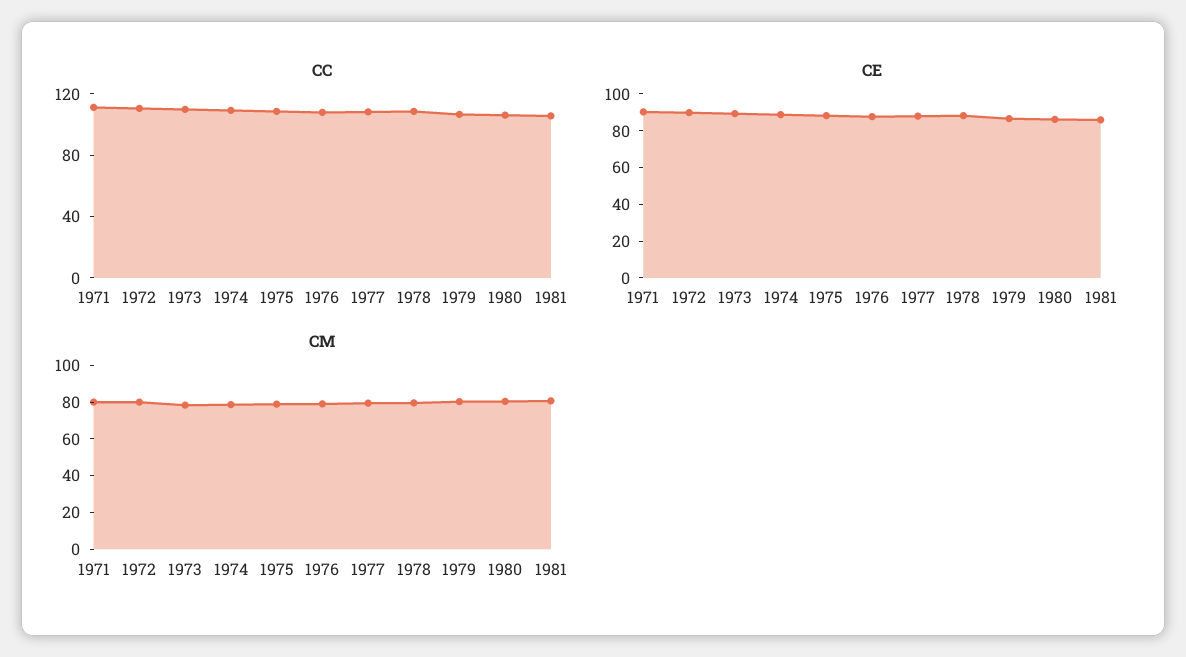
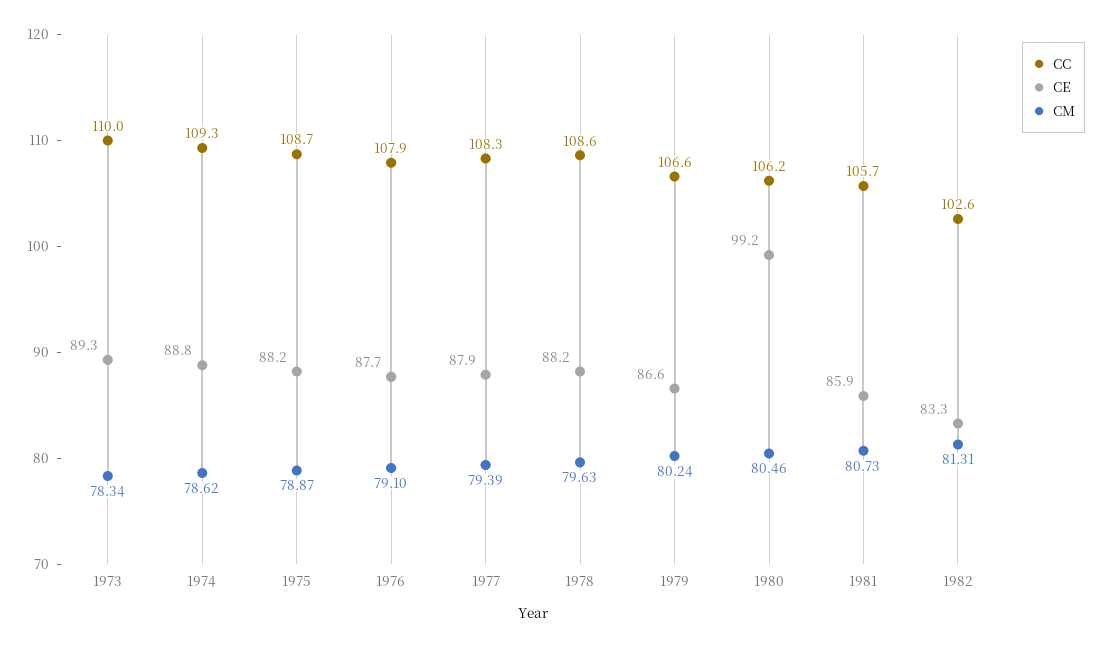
CC, 1971: 110 -> none
CC, 1972: 110 -> none
CE, 1971: 90 -> none
CE, 1972: 90 -> none
CE, 1980: 85 -> 99.2
CM, 1971: 80 -> none
CM, 1972: 80 -> none
CC, 1982: none -> 102.6
CE, 1982: none -> 83.3
CM, 1982: none -> 81.31

